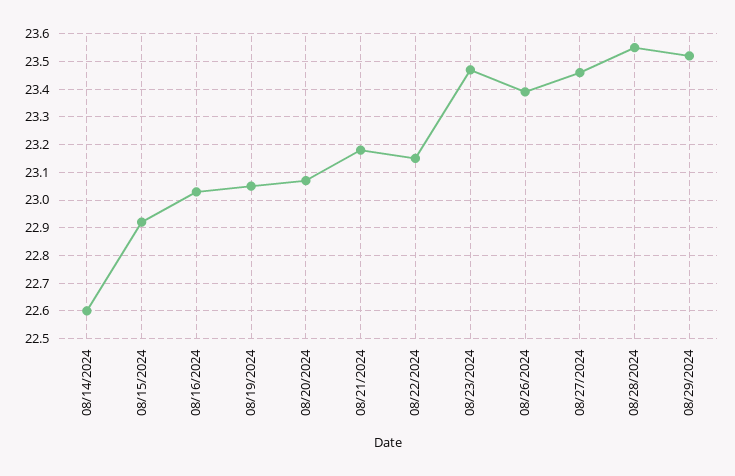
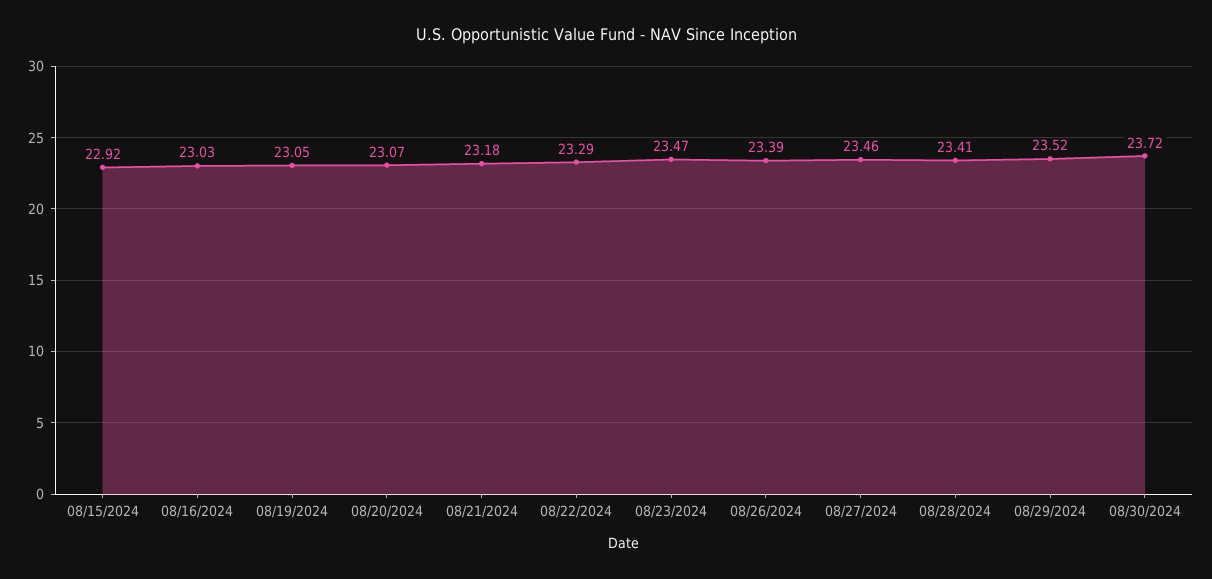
08/14/2024: 22.6 -> none
08/22/2024: 23.15 -> 23.29
08/28/2024: 23.55 -> 23.41
08/30/2024: none -> 23.72

